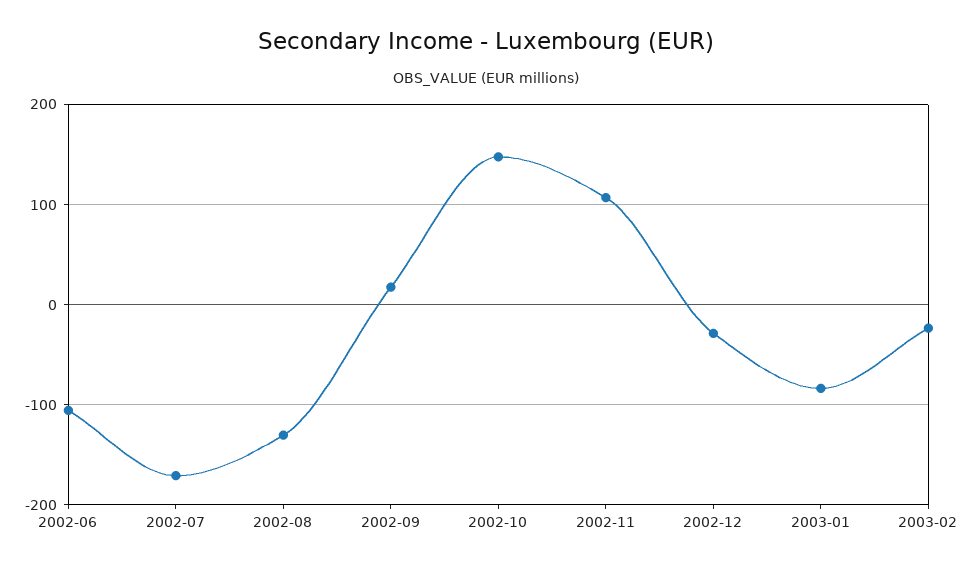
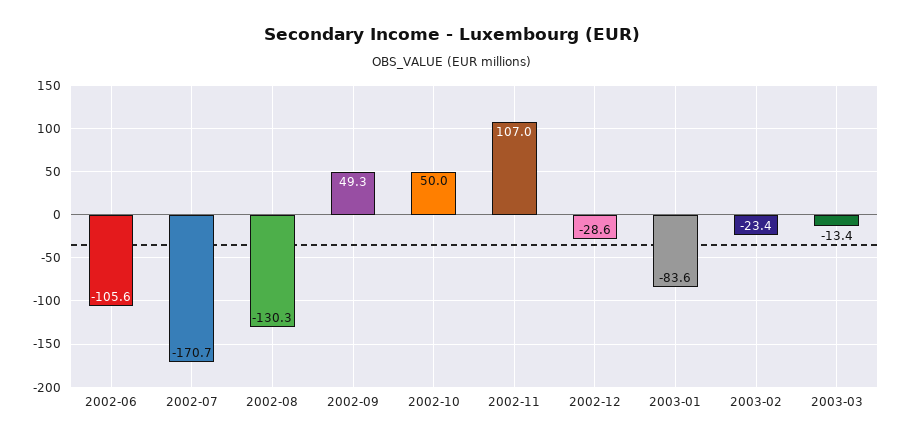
2002-09: 20 -> 49.3
2002-10: 150 -> 50
2003-03: none -> -13.4

